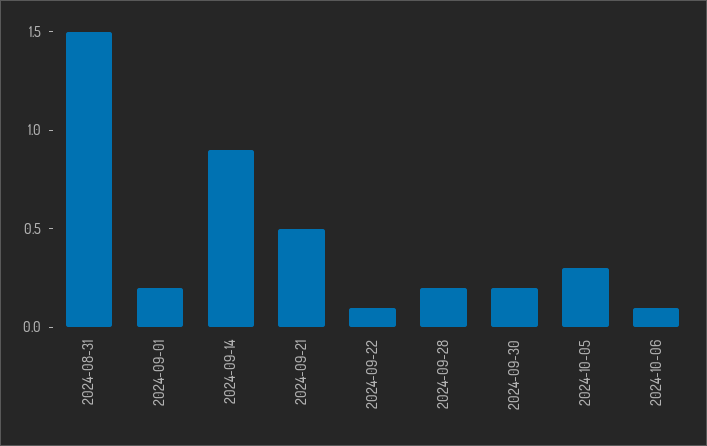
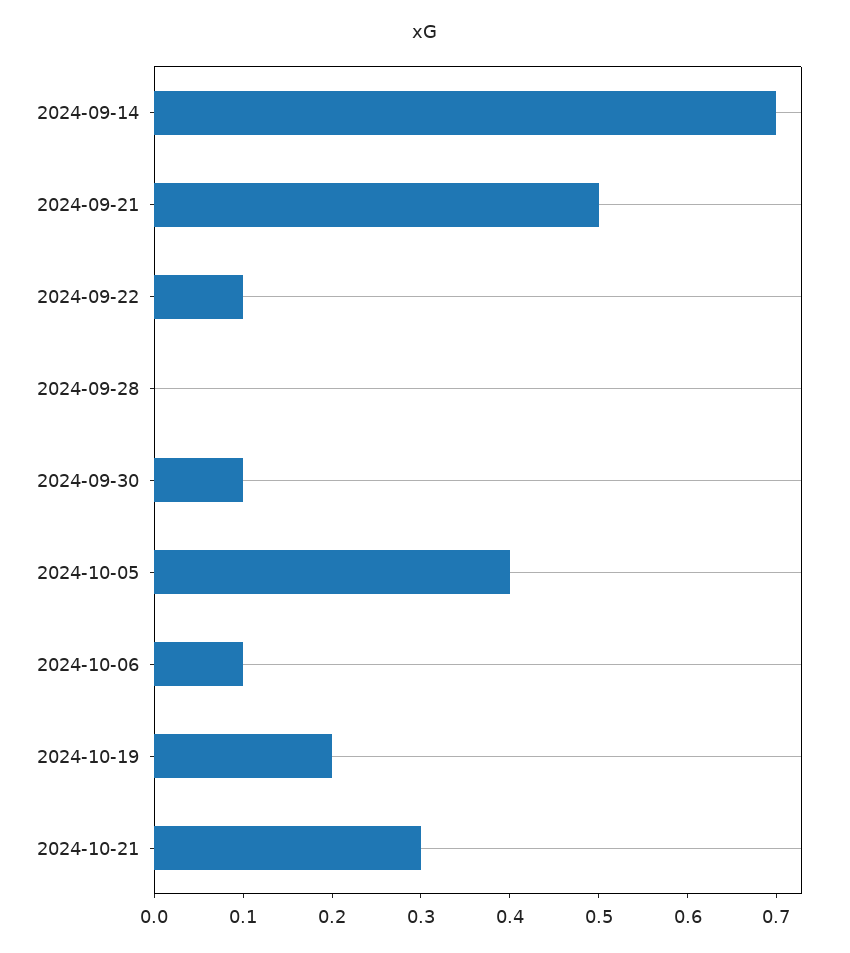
2024-08-31: 1.5 -> none
2024-09-01: 0.2 -> none
2024-09-14: 0.9 -> 0.7
2024-09-28: 0.2 -> 0
2024-09-30: 0.2 -> 0.1
2024-10-05: 0.3 -> 0.4
2024-10-19: none -> 0.2
2024-10-21: none -> 0.3

